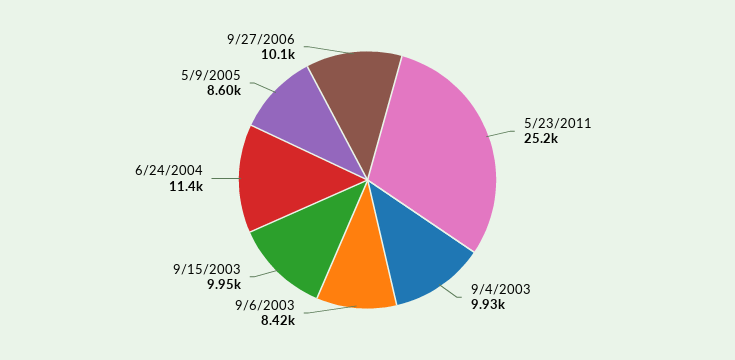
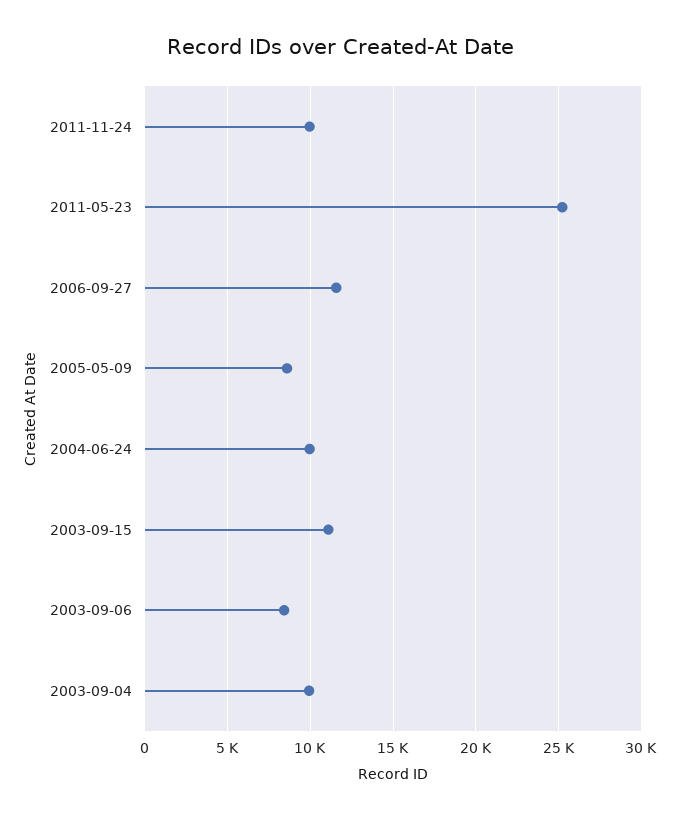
9/15/2003: 9950 -> 11000
6/24/2004: 11400 -> 10000
9/27/2006: 10100 -> 11500
2011-11-24: none -> 10000

